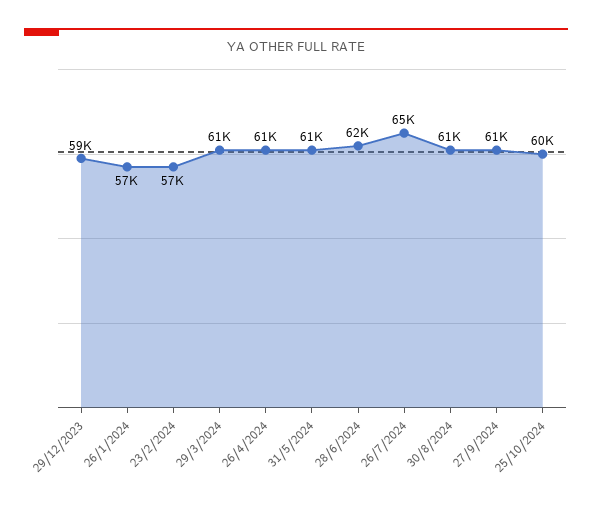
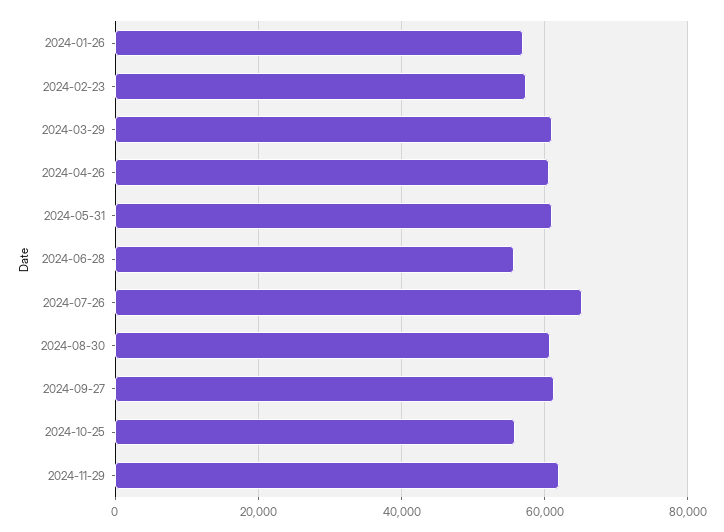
29/12/2023: 59000 -> none
28/6/2024: 62000 -> 56000
25/10/2024: 60000 -> 56000
2024-11-29: none -> 62000

